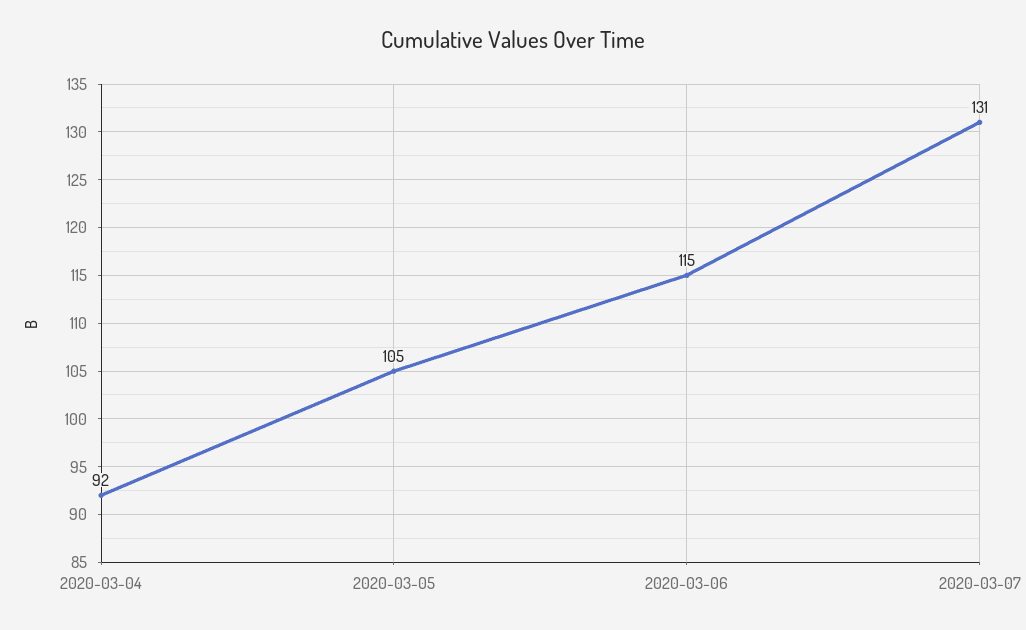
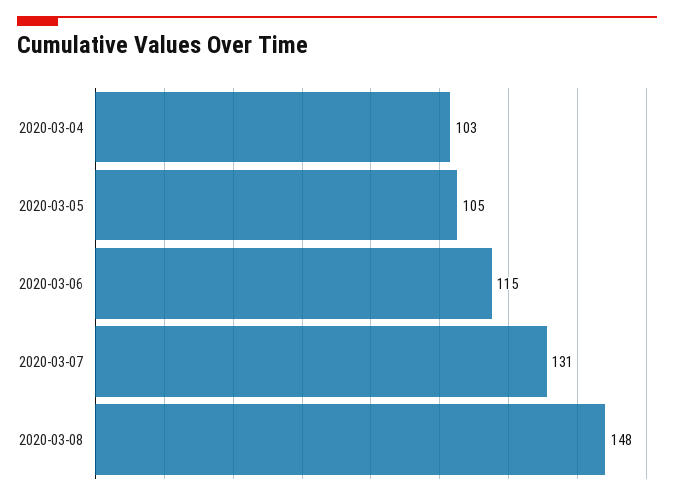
2020-03-04: 92 -> 103
2020-03-08: none -> 148

